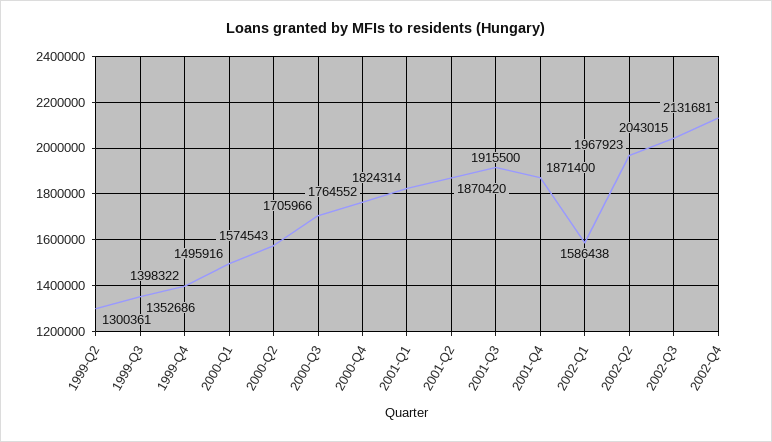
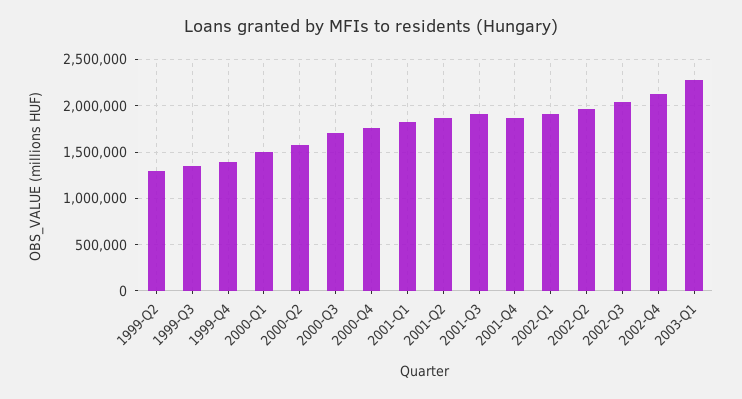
2002-Q1: 1586438 -> 1900000
2003-Q1: none -> 2300000

